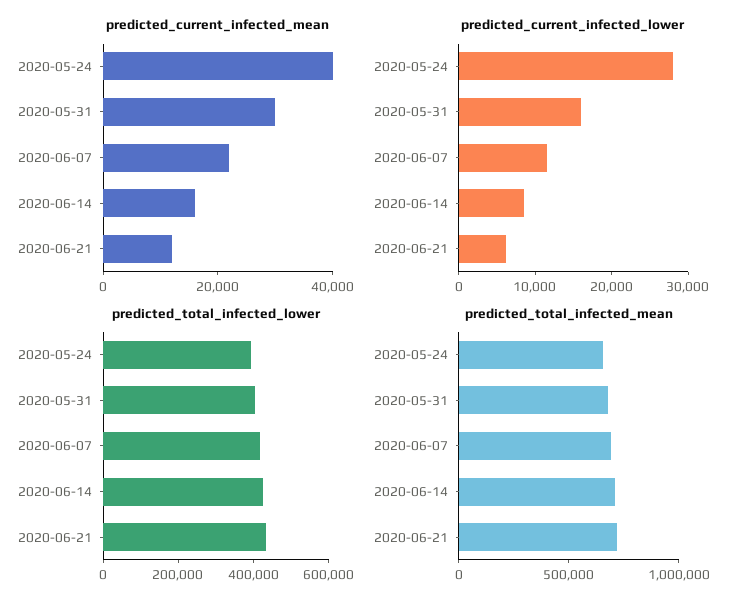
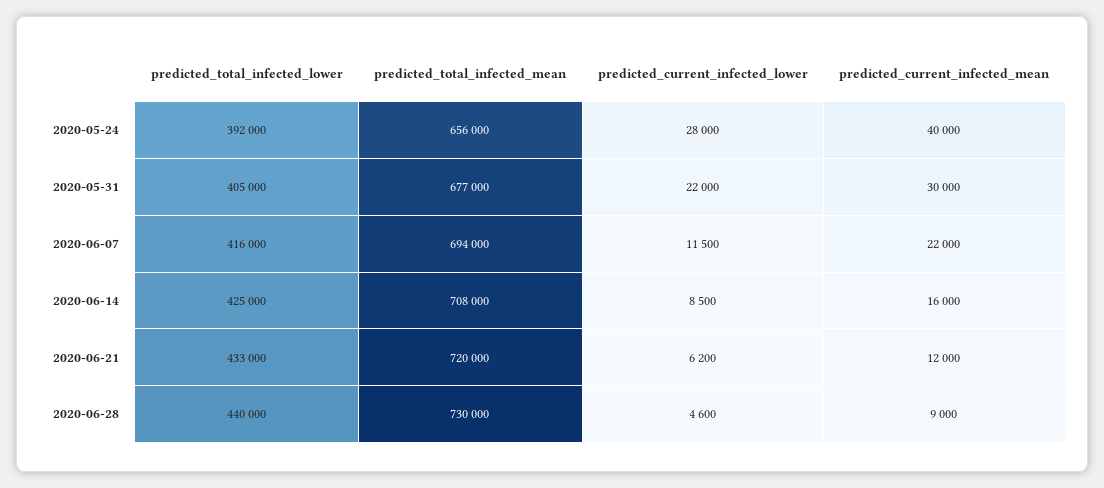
predicted_current_infected_lower, 2020-05-31: 16000 -> 22000
predicted_total_infected_lower, 2020-06-28: none -> 440000
predicted_total_infected_mean, 2020-06-28: none -> 730000
predicted_current_infected_lower, 2020-06-28: none -> 4600
predicted_current_infected_mean, 2020-06-28: none -> 9000

